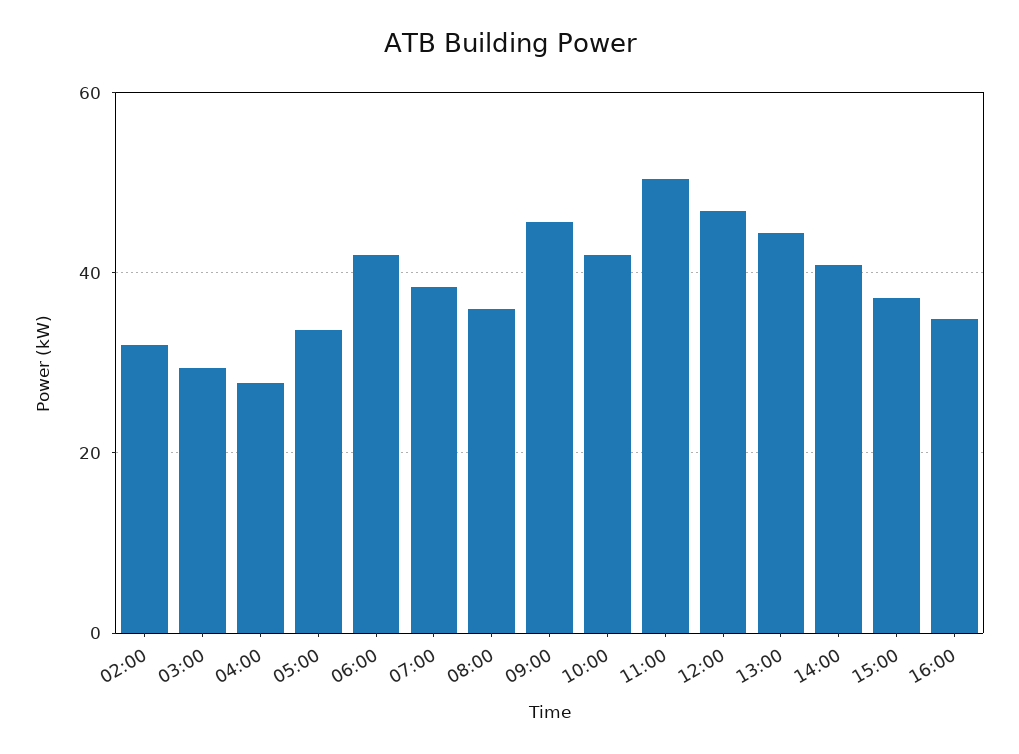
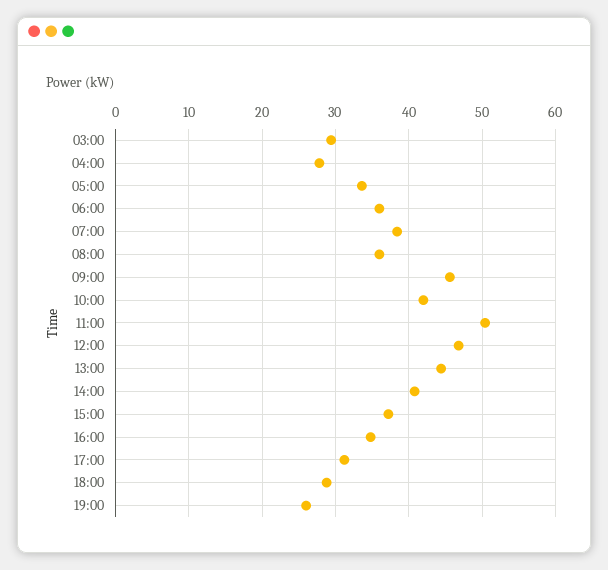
02:00: 32 -> none
06:00: 42 -> 36
17:00: none -> 31
18:00: none -> 29
19:00: none -> 26

